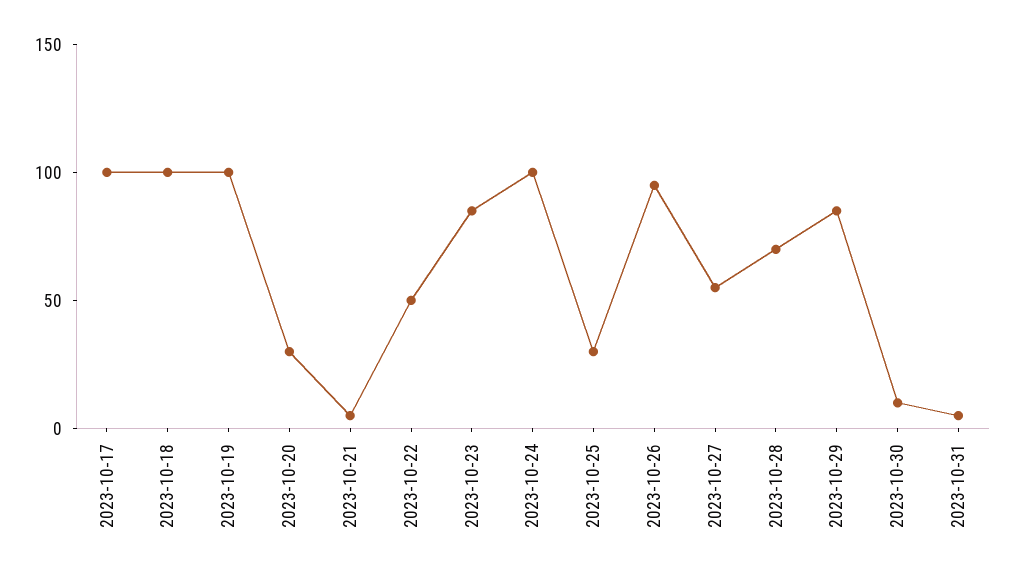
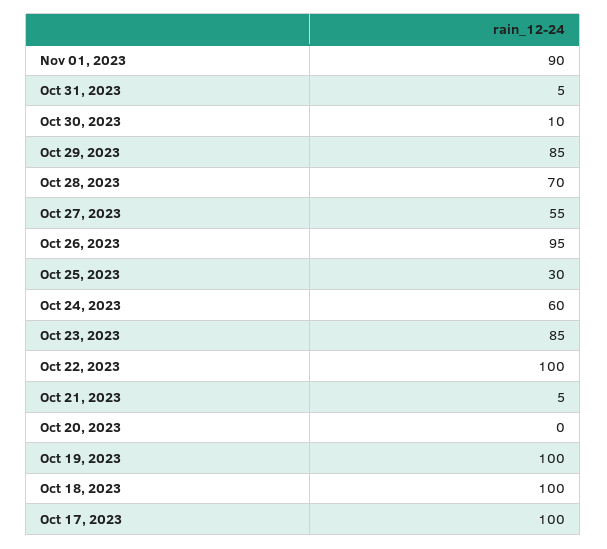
2023-10-20: 30 -> 0
2023-10-22: 50 -> 100
2023-10-24: 100 -> 60
Nov 01, 2023: none -> 90

